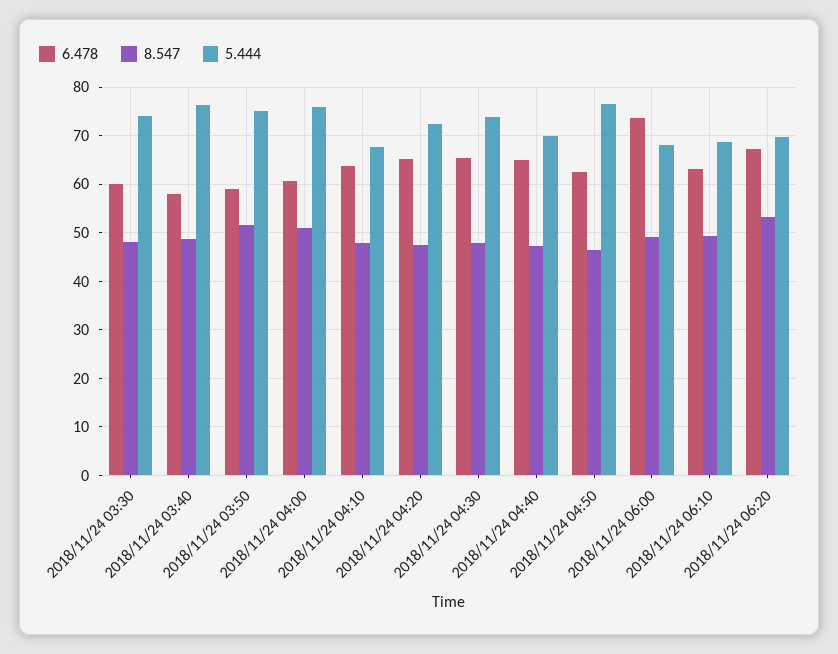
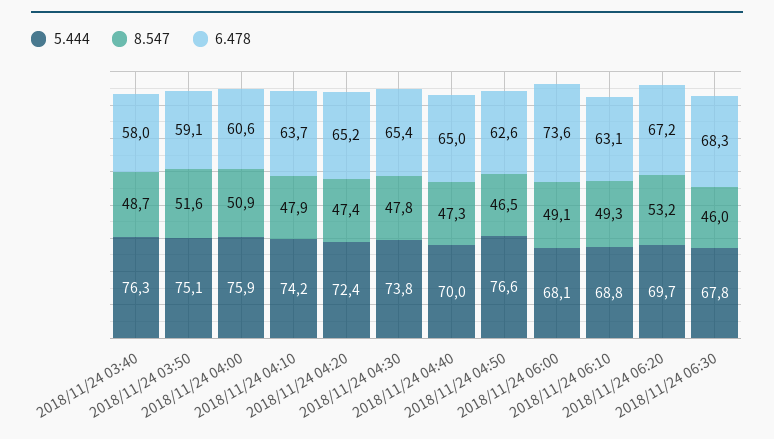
6.478, 2018/11/24 03:30: 60 -> none
8.547, 2018/11/24 03:30: 48 -> none
5.444, 2018/11/24 03:30: 74 -> none
5.444, 2018/11/24 04:10: 68 -> 74.2
5.444, 2018/11/24 06:30: none -> 67.8
8.547, 2018/11/24 06:30: none -> 46
6.478, 2018/11/24 06:30: none -> 68.3

